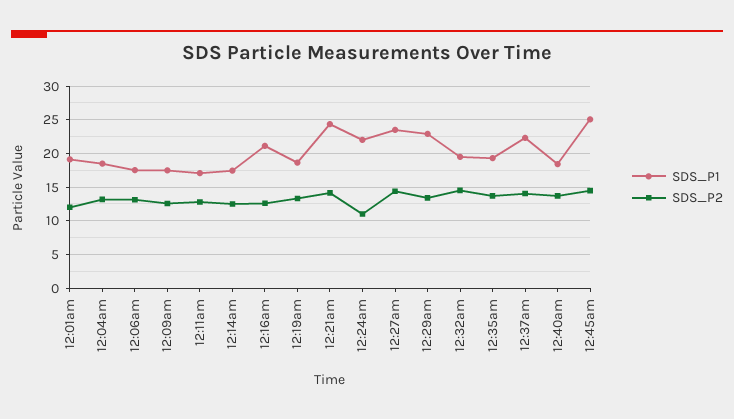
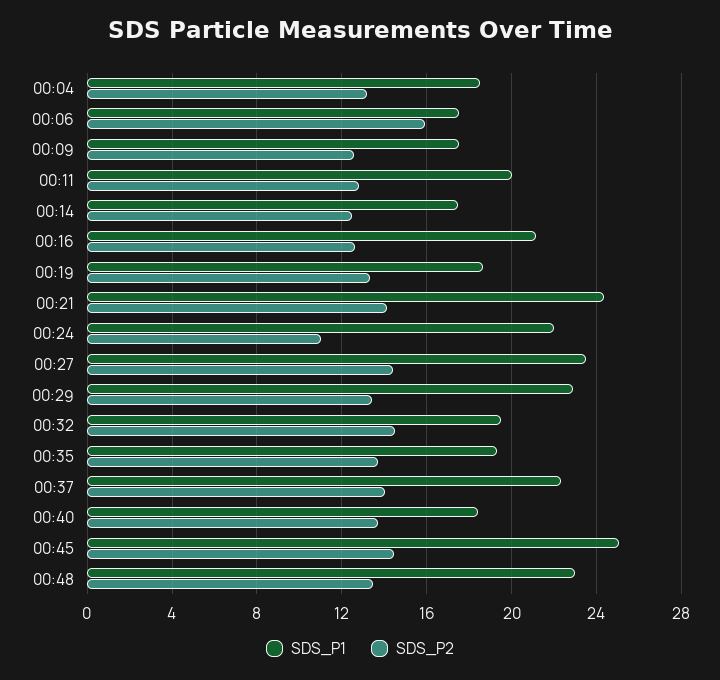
SDS_P1, 12:01am: 19 -> none
SDS_P2, 12:01am: 12 -> none
SDS_P2, 12:06am: 13 -> 16
SDS_P1, 12:11am: 17 -> 20
SDS_P1, 00:48: none -> 23
SDS_P2, 00:48: none -> 13.5

